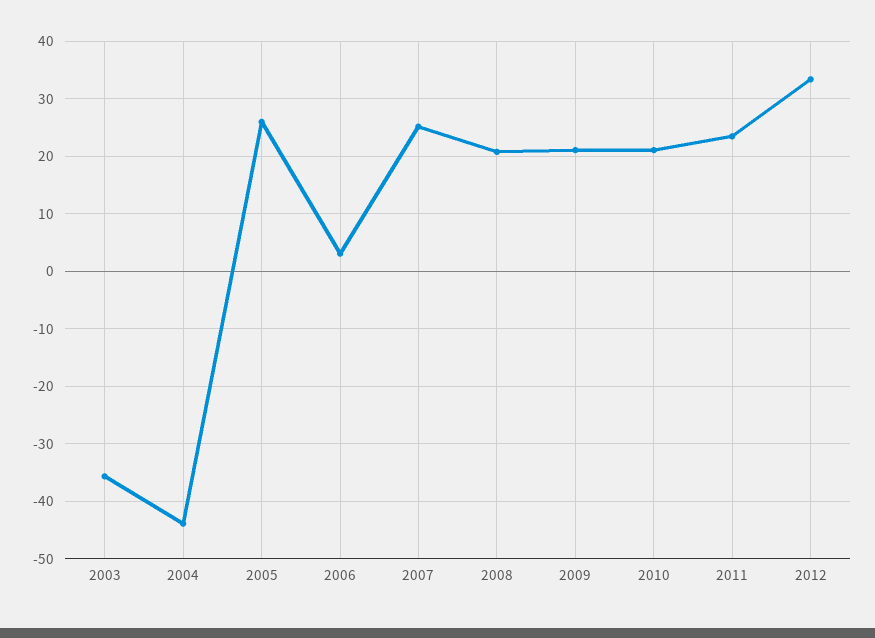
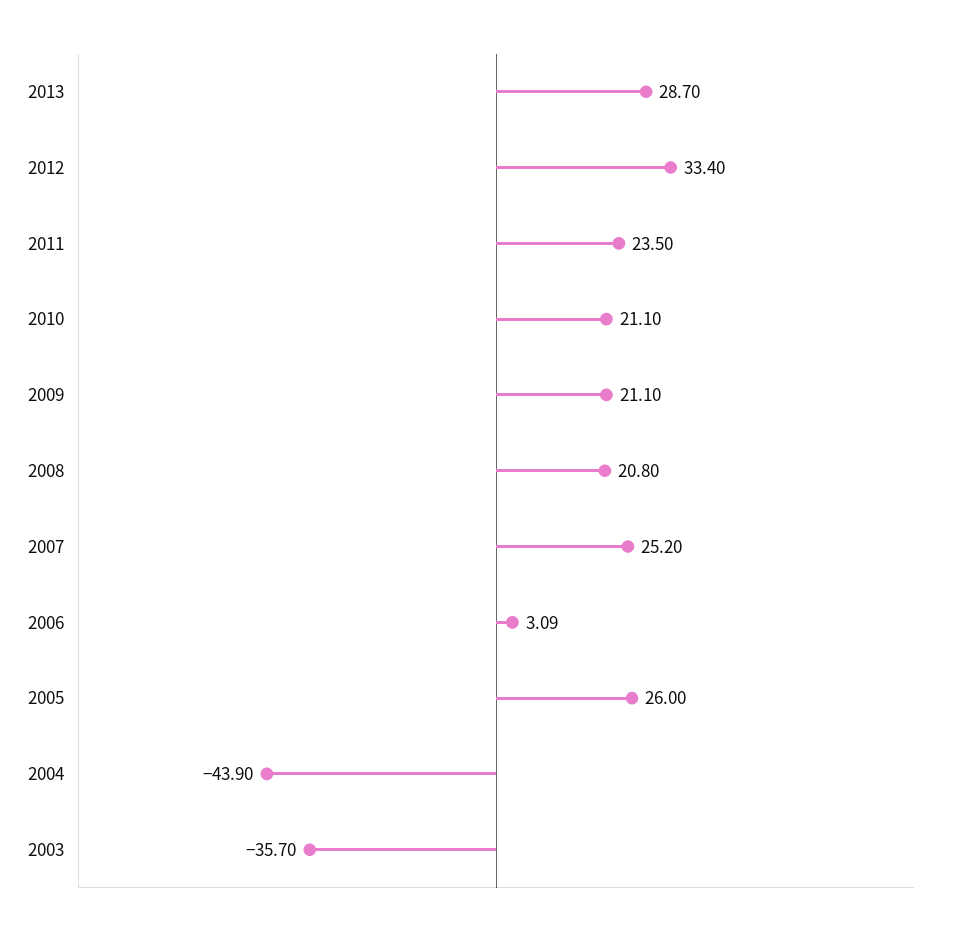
2013: none -> 28.7

